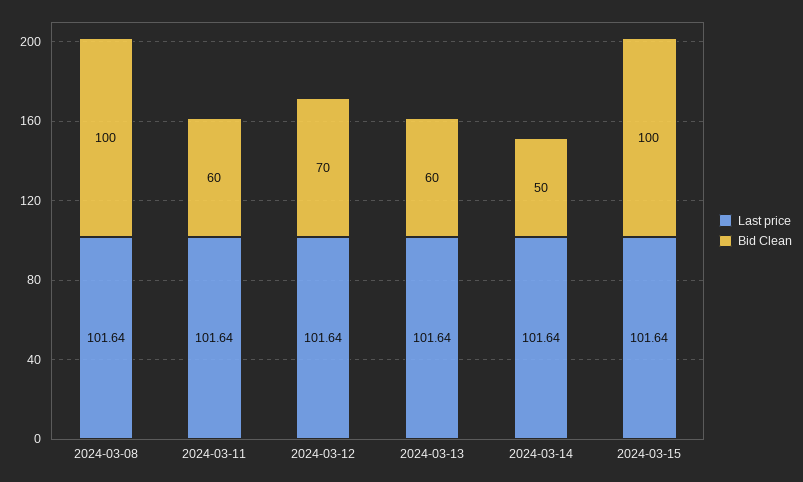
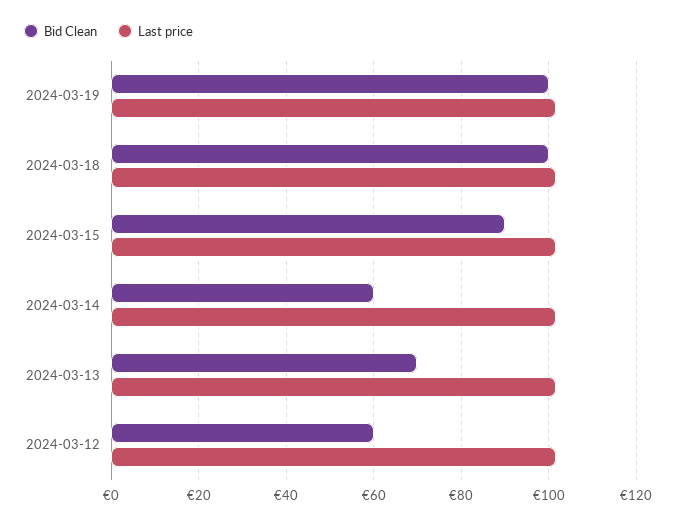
Last price, 2024-03-08: 101.64 -> none
Bid Clean, 2024-03-08: 100 -> none
Last price, 2024-03-11: 101.64 -> none
Bid Clean, 2024-03-11: 60 -> none
Bid Clean, 2024-03-12: 70 -> 60
Bid Clean, 2024-03-13: 60 -> 70
Bid Clean, 2024-03-14: 50 -> 60
Bid Clean, 2024-03-15: 100 -> 90
Bid Clean, 2024-03-19: none -> 100
Last price, 2024-03-19: none -> 102
Bid Clean, 2024-03-18: none -> 100
Last price, 2024-03-18: none -> 102

